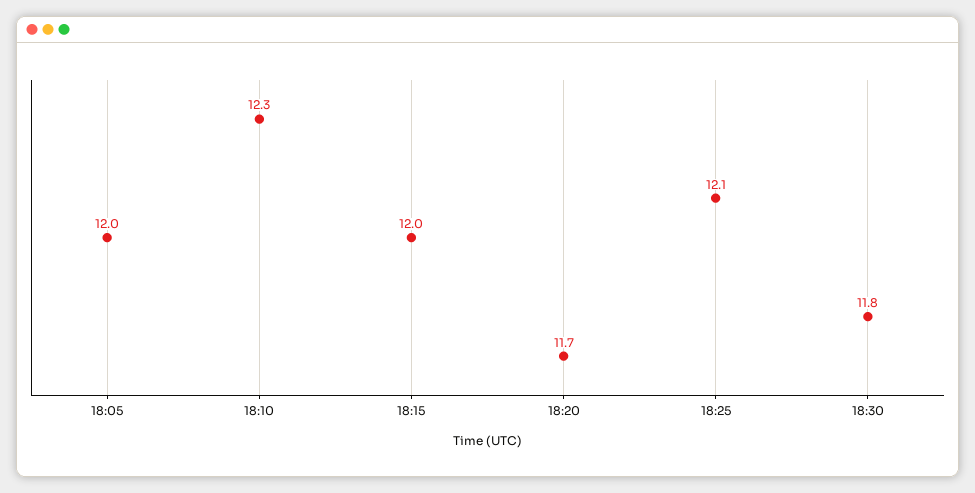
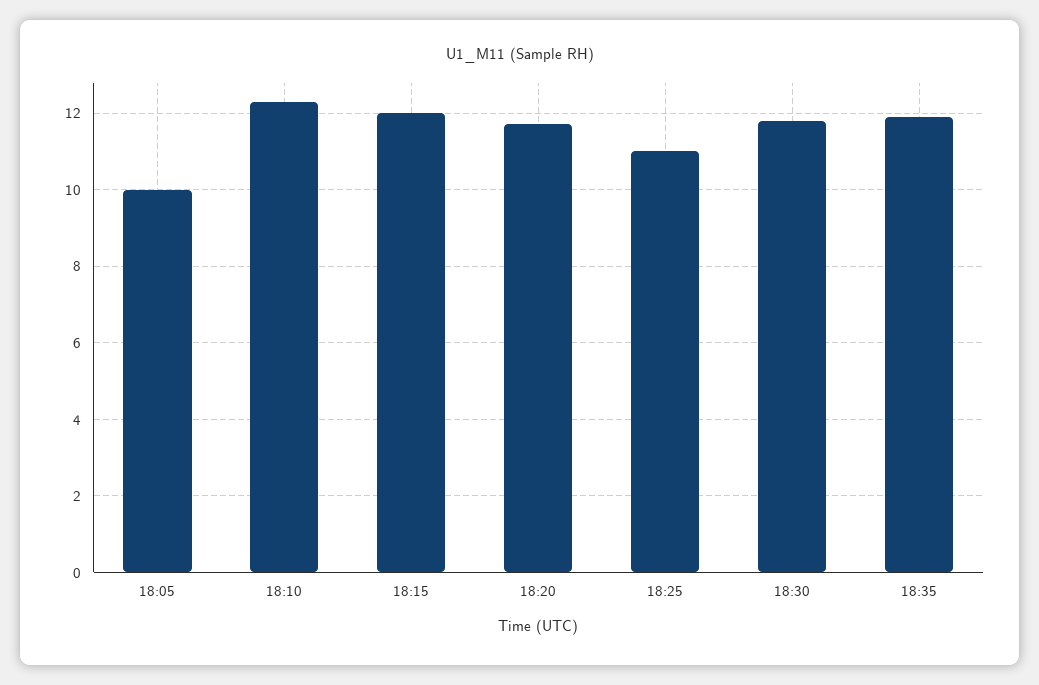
18:05: 12 -> 10
18:25: 12.1 -> 11
18:35: none -> 12

